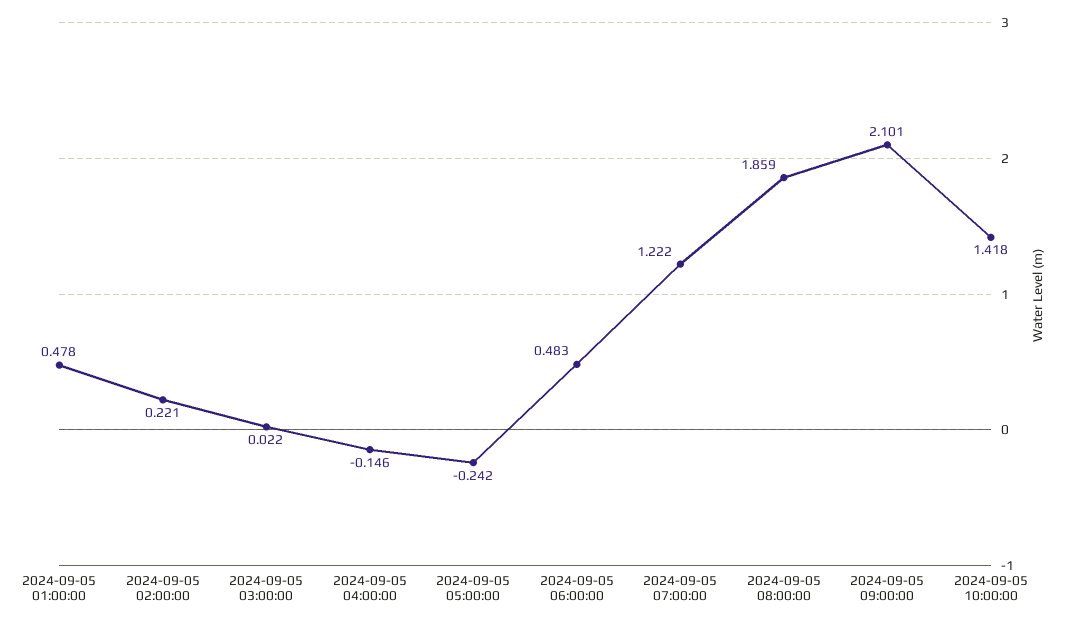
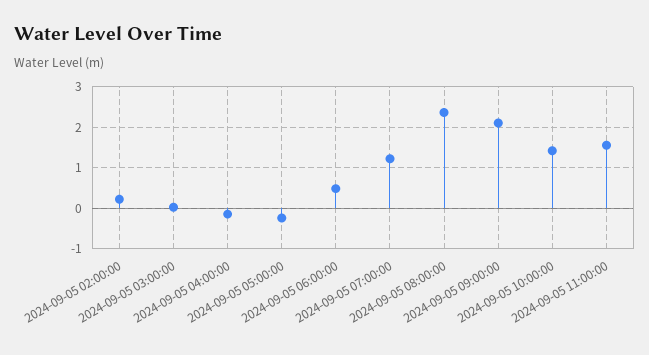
2024-09-05 01:00:00: 0.478 -> none
2024-09-05 08:00:00: 1.859 -> 2.4
2024-09-05 11:00:00: none -> 1.6

